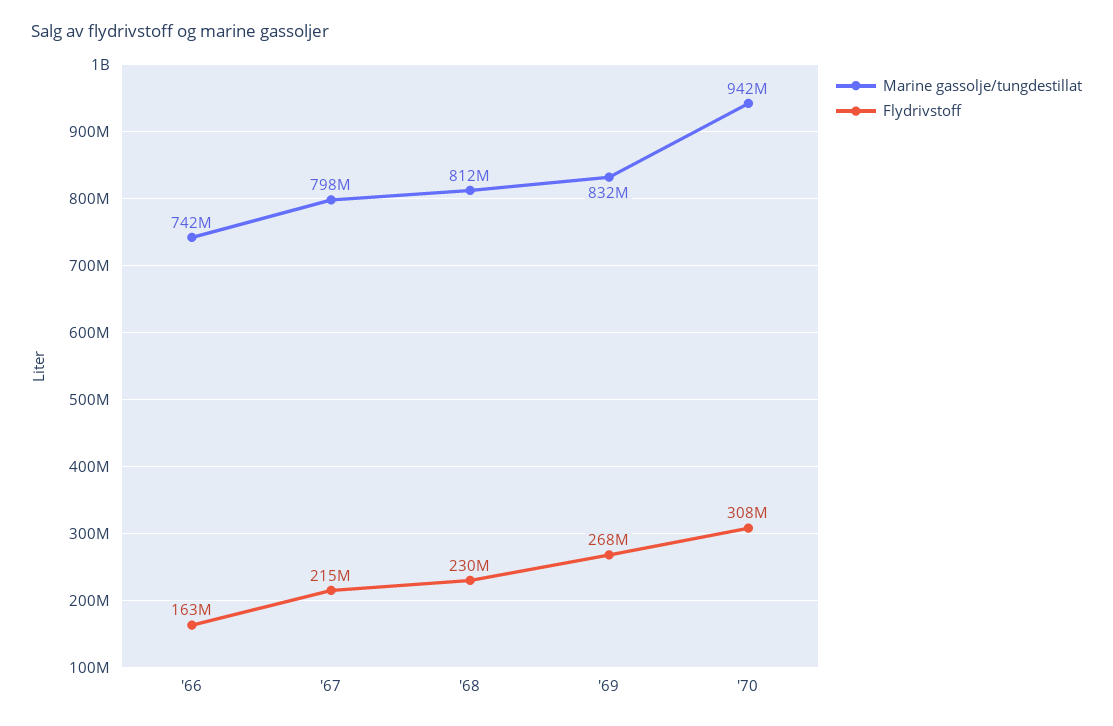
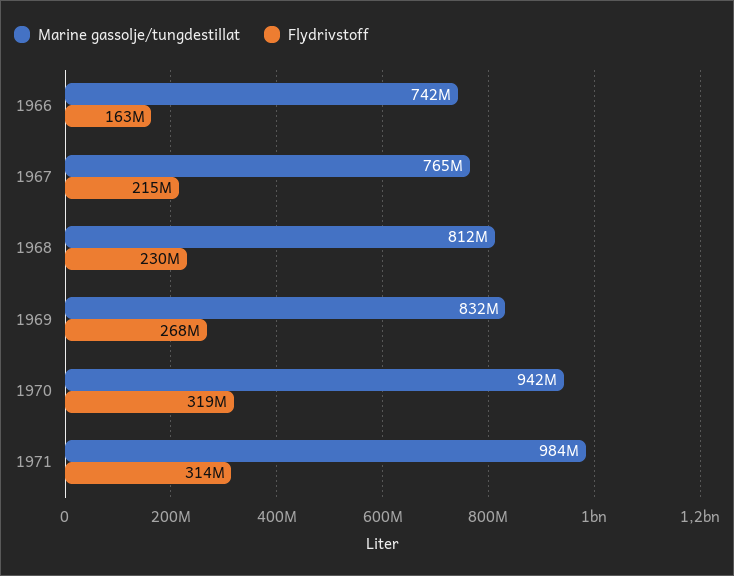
Marine gassolje/tungdestillat, '67: 798000000 -> 765000000
Flydrivstoff, '70: 308000000 -> 319000000
Marine gassolje/tungdestillat, 1971: none -> 984000000
Flydrivstoff, 1971: none -> 314000000

